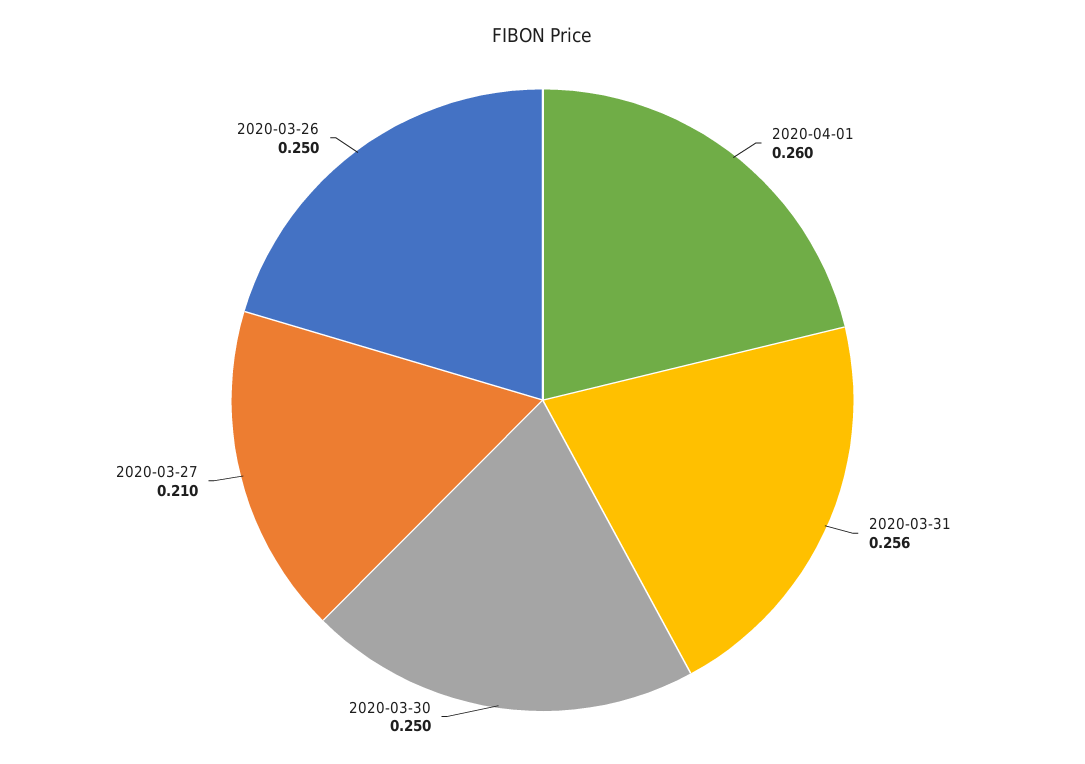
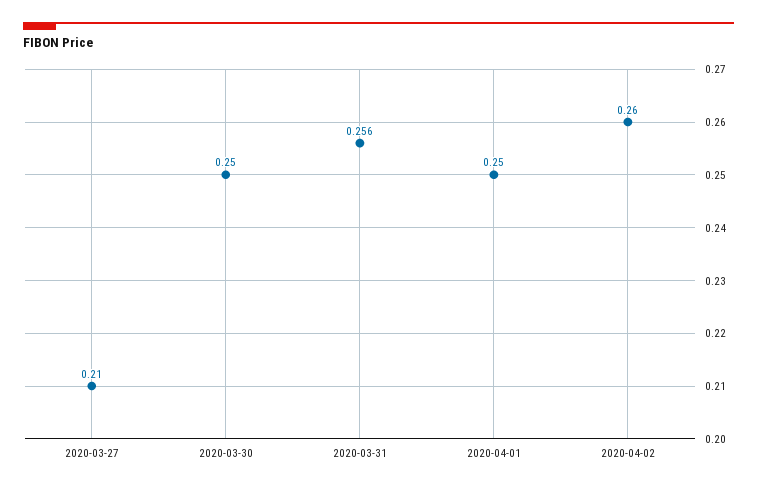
2020-04-01: 0.26 -> 0.25
2020-03-26: 0.25 -> none
2020-04-02: none -> 0.26

